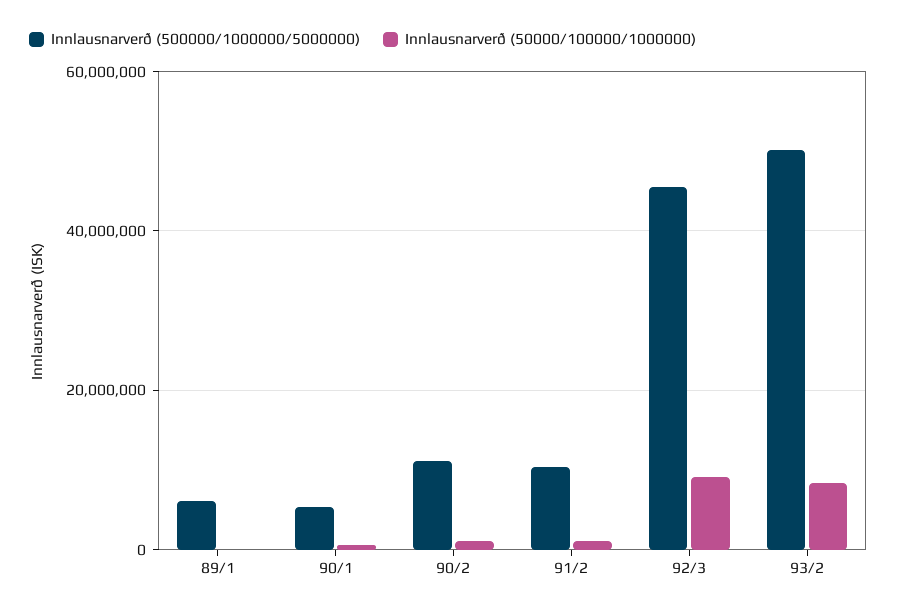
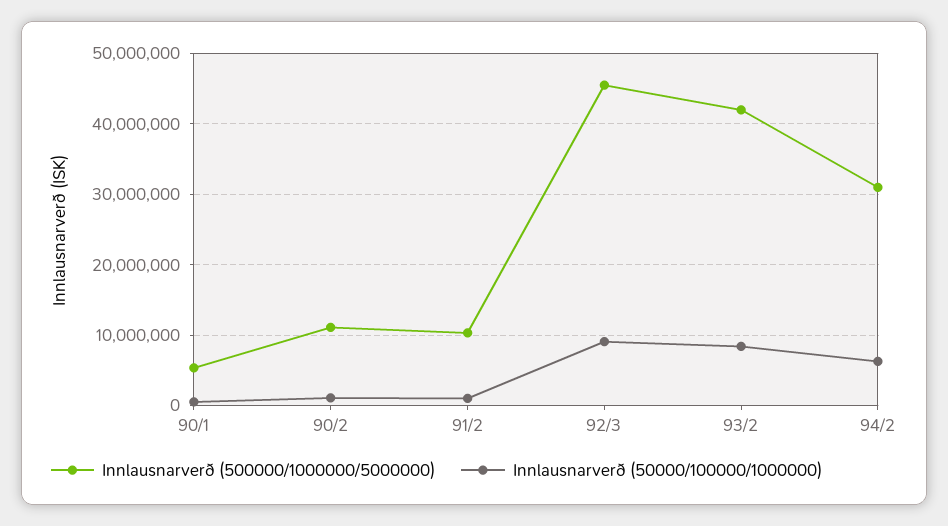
Innlausnarverð (500000/1000000/5000000), 89/1: 6000000 -> none
Innlausnarverð (50000/100000/1000000), 89/1: 0 -> none
Innlausnarverð (500000/1000000/5000000), 93/2: 50000000 -> 42000000
Innlausnarverð (500000/1000000/5000000), 94/2: none -> 31000000
Innlausnarverð (50000/100000/1000000), 94/2: none -> 6000000

